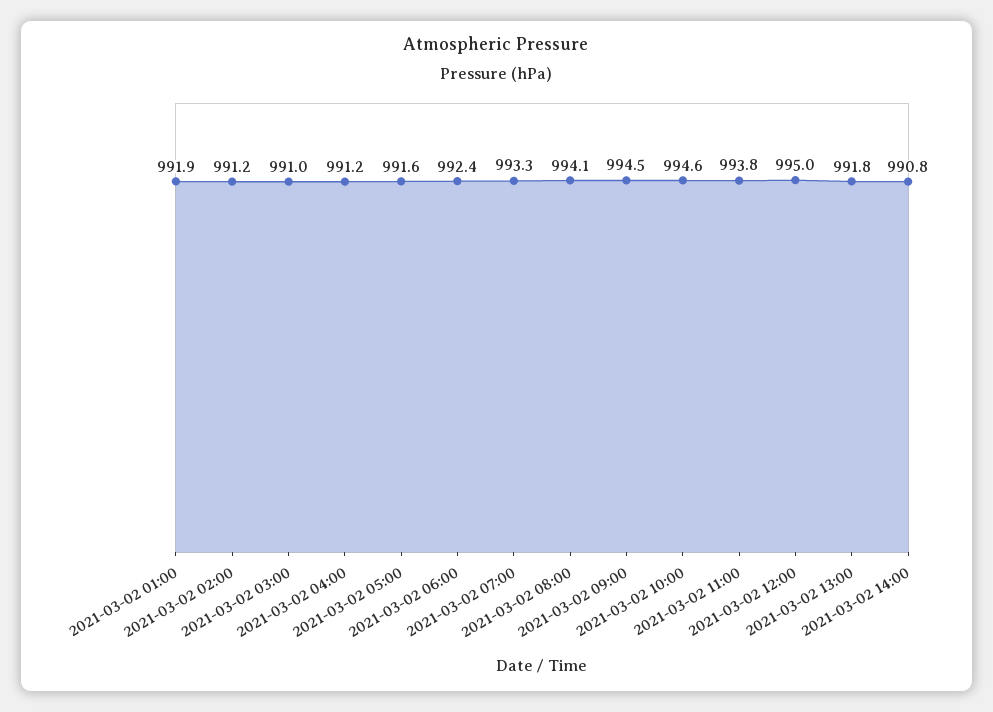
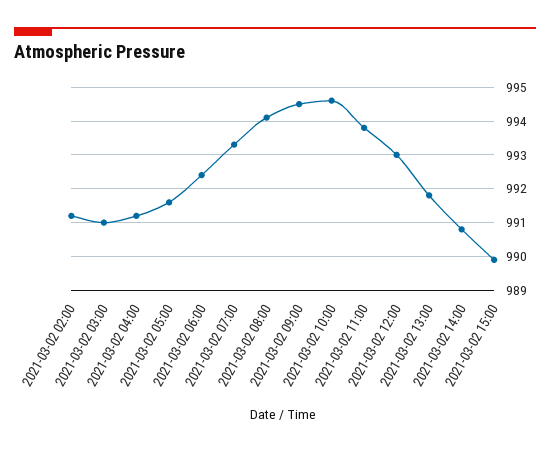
2021-03-02 01:00: 991.9 -> none
2021-03-02 12:00: 995 -> 993
2021-03-02 15:00: none -> 990

